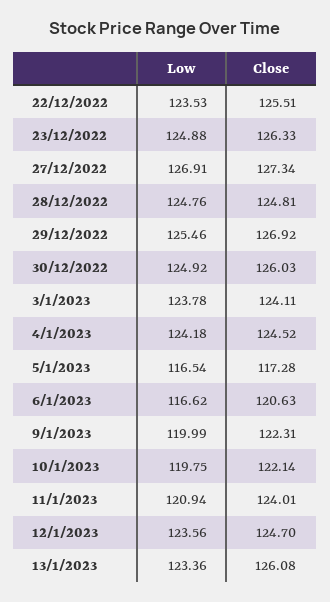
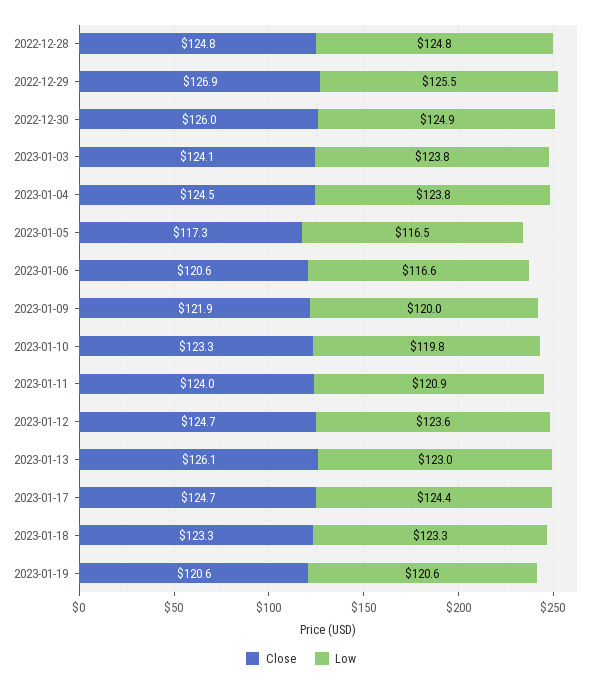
Low, 22/12/2022: 123.53 -> none
Close, 22/12/2022: 125.51 -> none
Low, 23/12/2022: 124.88 -> none
Close, 23/12/2022: 126.33 -> none
Low, 27/12/2022: 126.91 -> none
Close, 27/12/2022: 127.34 -> none
Low, 4/1/2023: 124.18 -> 123.8
Close, 9/1/2023: 122.31 -> 121.9
Close, 10/1/2023: 122.14 -> 123.3
Low, 13/1/2023: 123.36 -> 123
Close, 2023-01-17: none -> 124.7
Low, 2023-01-17: none -> 124.4
Close, 2023-01-18: none -> 123.3
Low, 2023-01-18: none -> 123.3
Close, 2023-01-19: none -> 120.6
Low, 2023-01-19: none -> 120.6

